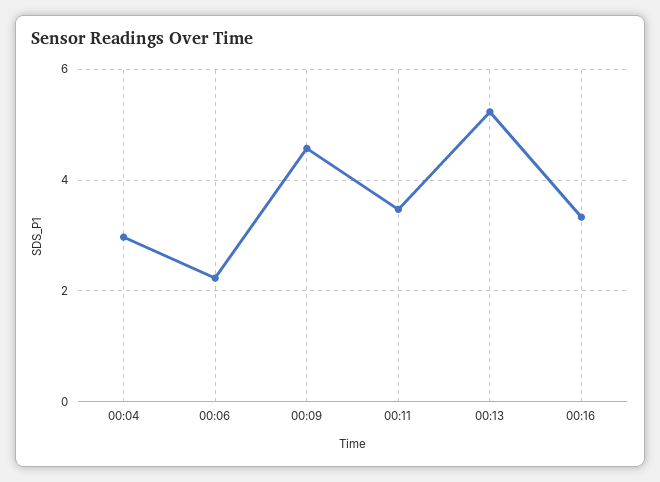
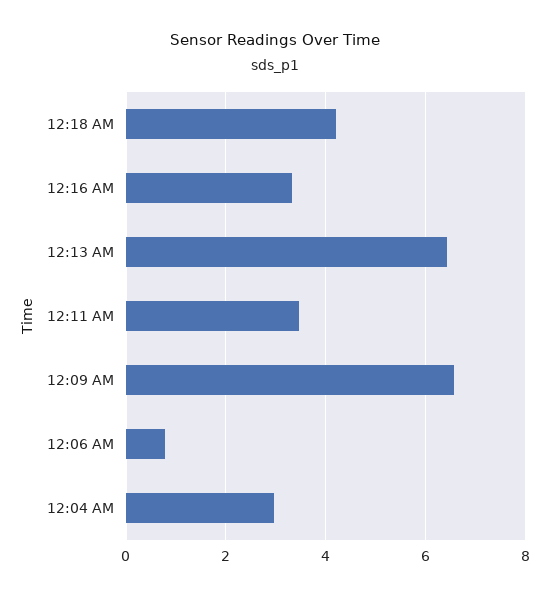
00:06: 2.2 -> 0.8
00:09: 4.6 -> 6.6
00:13: 5.2 -> 6.4
12:18 AM: none -> 4.2

